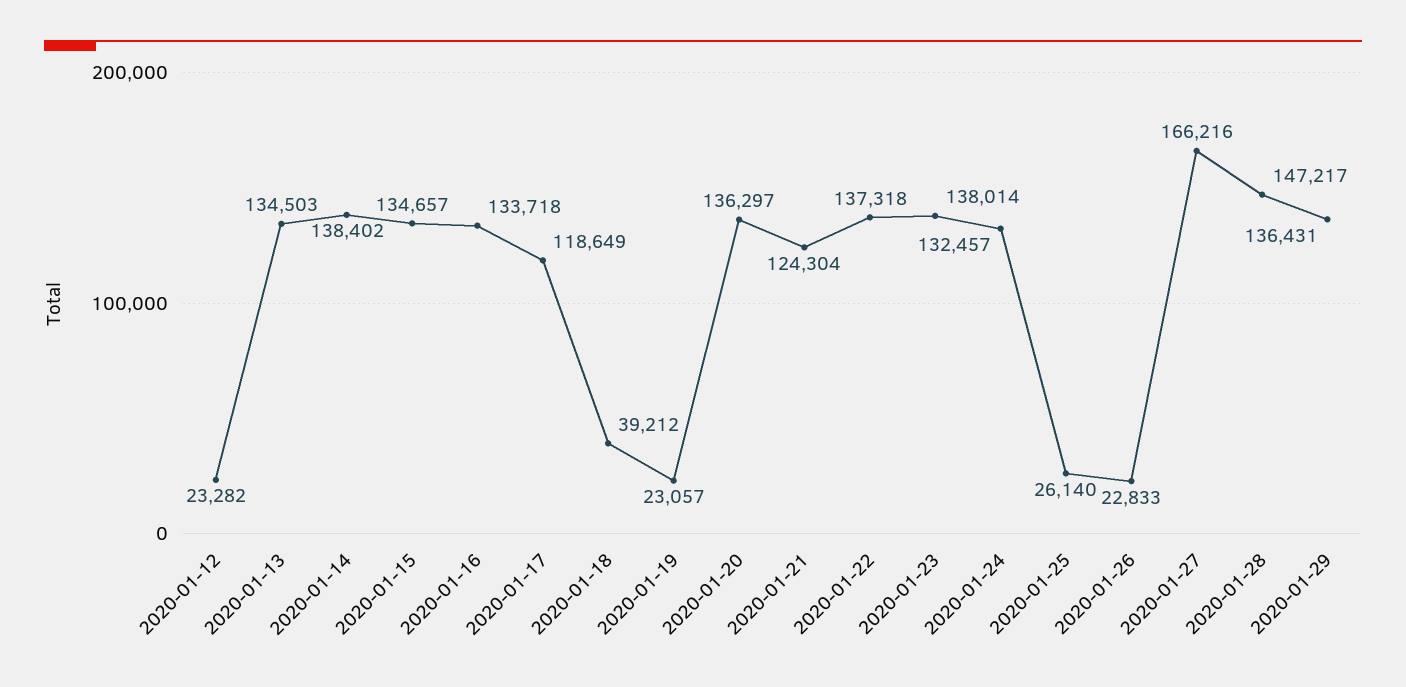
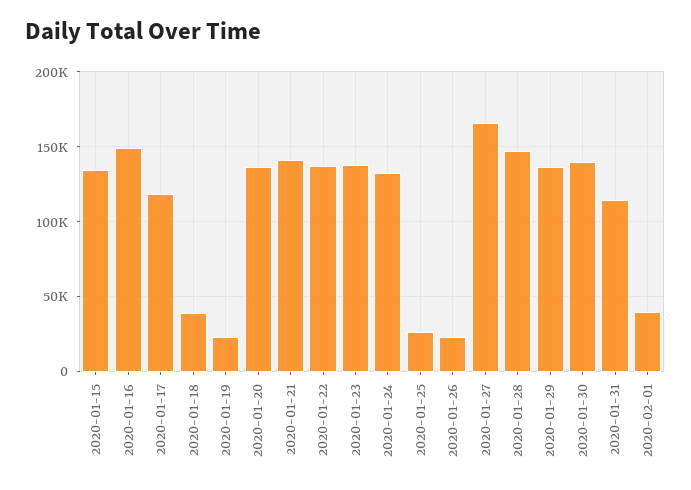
2020-01-12: 23282 -> none
2020-01-13: 134503 -> none
2020-01-14: 138402 -> none
2020-01-16: 133718 -> 150000
2020-01-21: 124304 -> 140000
2020-01-30: none -> 140000
2020-01-31: none -> 115000
2020-02-01: none -> 40000

